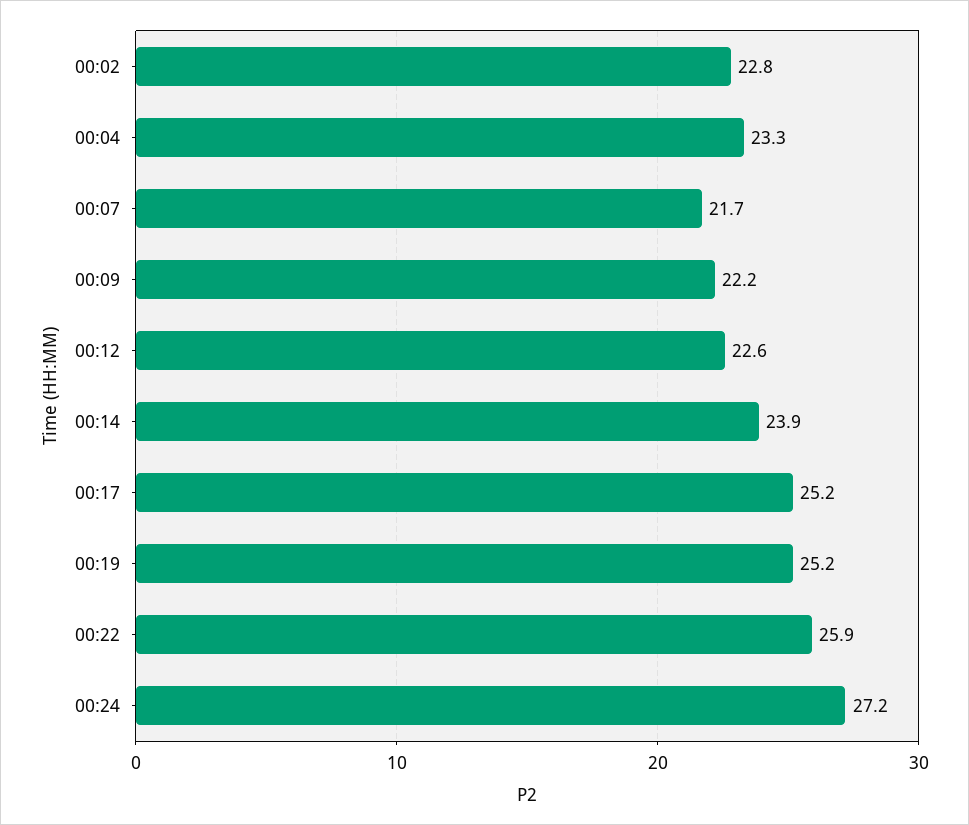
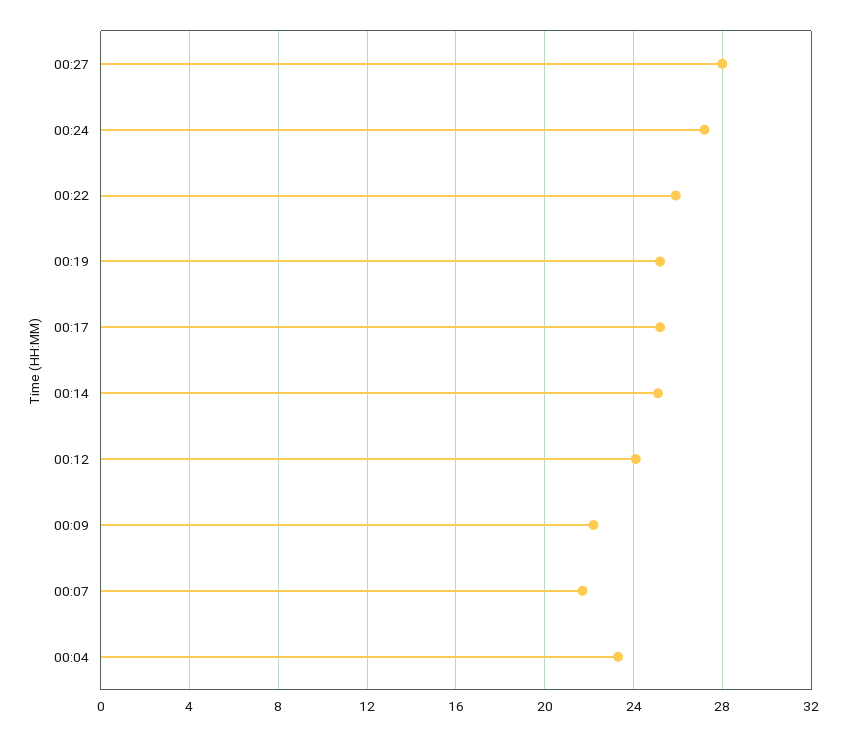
00:02: 22.8 -> none
00:12: 22.6 -> 24
00:14: 23.9 -> 25
00:27: none -> 28

